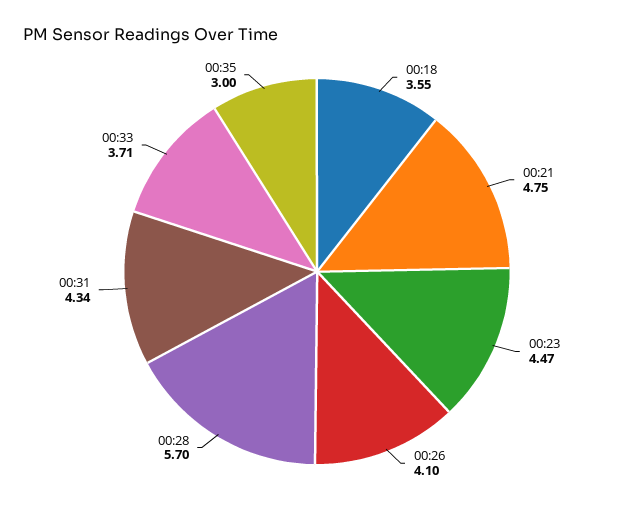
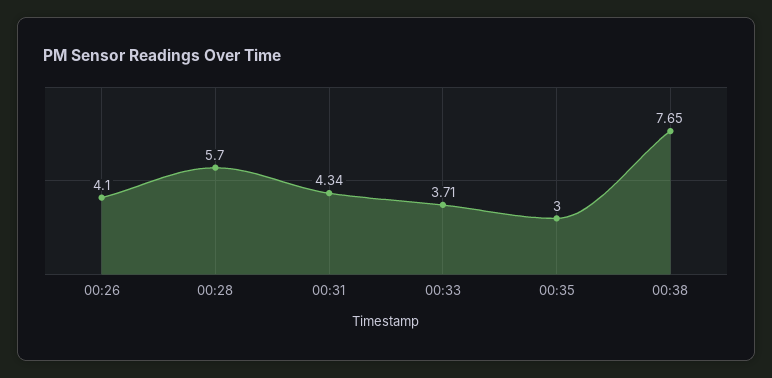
00:18: 3.55 -> none
00:21: 4.75 -> none
00:23: 4.47 -> none
00:38: none -> 7.65

